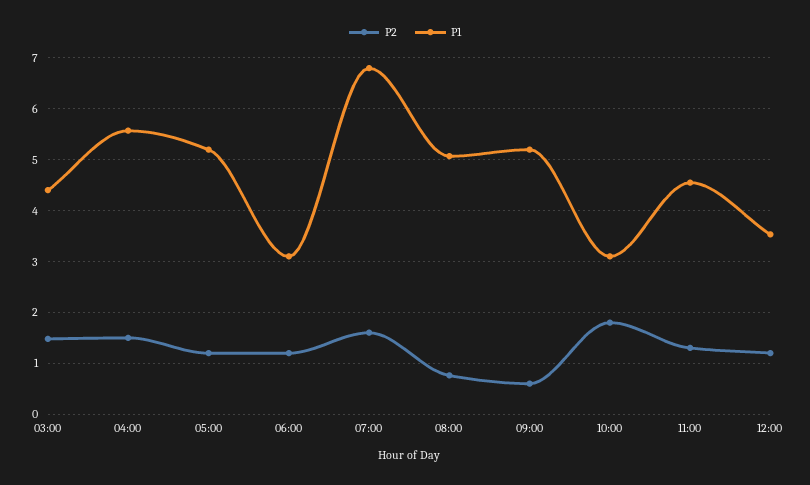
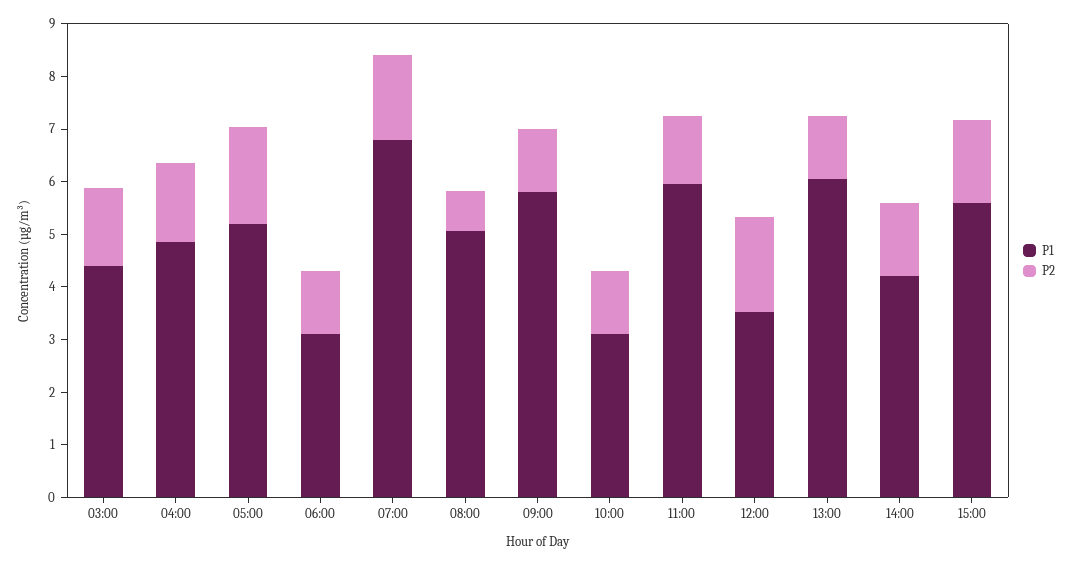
P1, 04:00: 5.6 -> 4.8
P2, 05:00: 1.2 -> 1.8
P2, 09:00: 0.6 -> 1.2
P1, 09:00: 5.2 -> 5.8
P2, 10:00: 1.8 -> 1.2
P1, 11:00: 4.6 -> 6
P2, 12:00: 1.2 -> 1.8
P1, 13:00: none -> 6
P2, 13:00: none -> 1.2
P1, 14:00: none -> 4.2
P2, 14:00: none -> 1.4
P1, 15:00: none -> 5.6
P2, 15:00: none -> 1.6

